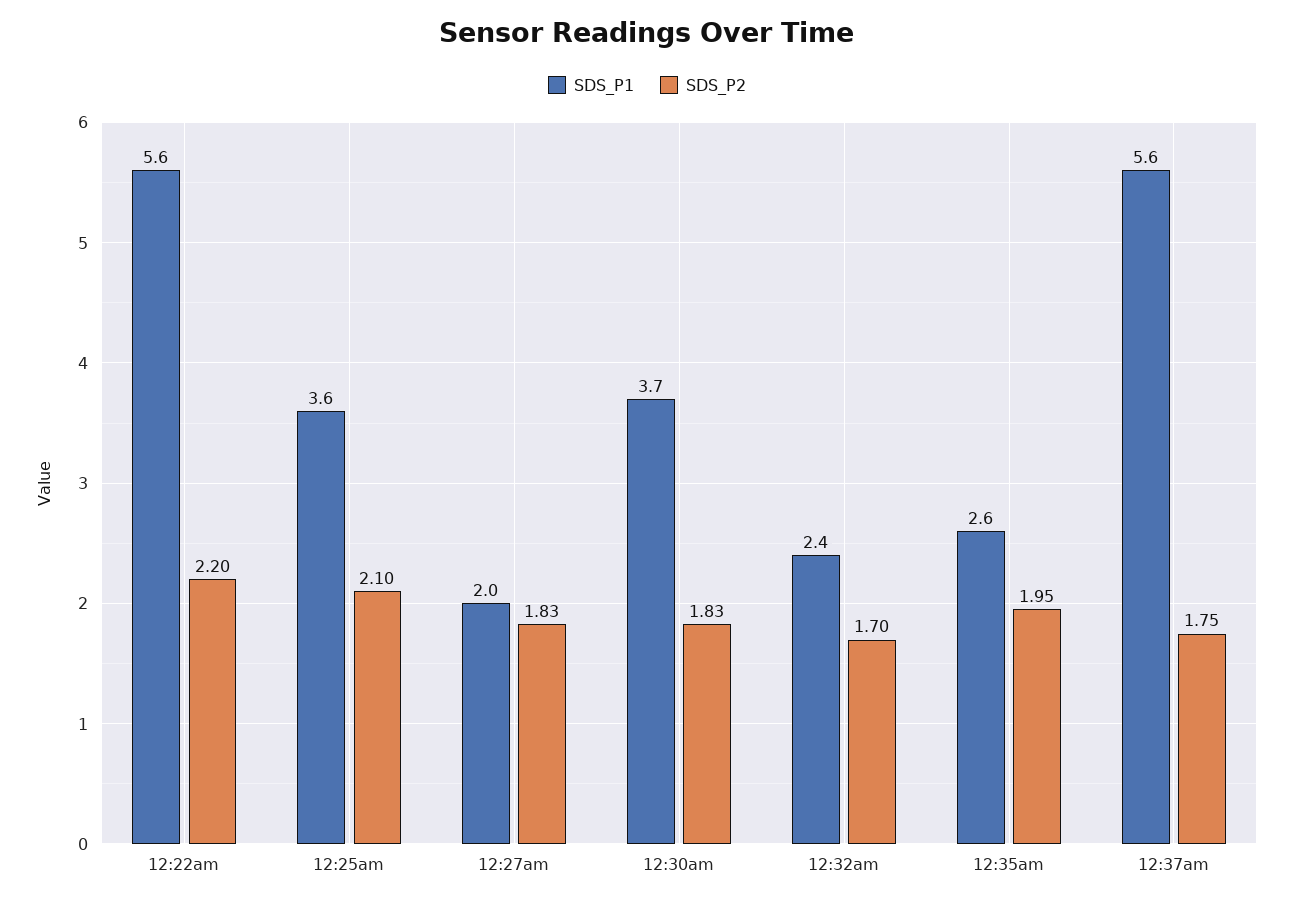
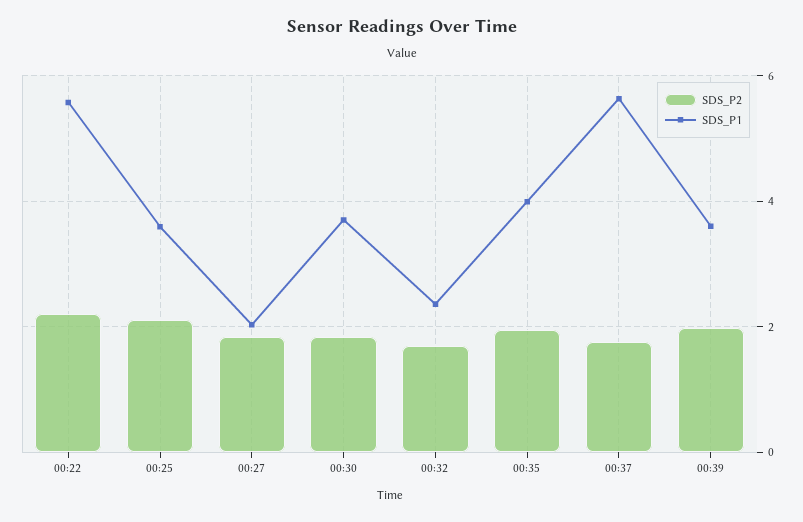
SDS_P1, 12:35am: 2.6 -> 4
SDS_P2, 00:39: none -> 2
SDS_P1, 00:39: none -> 3.6

